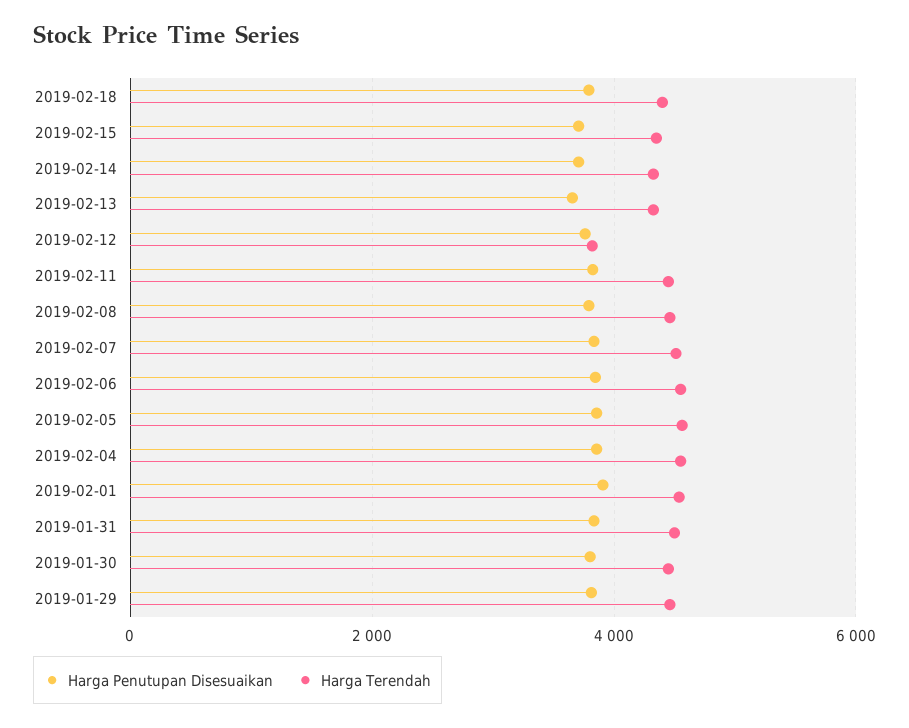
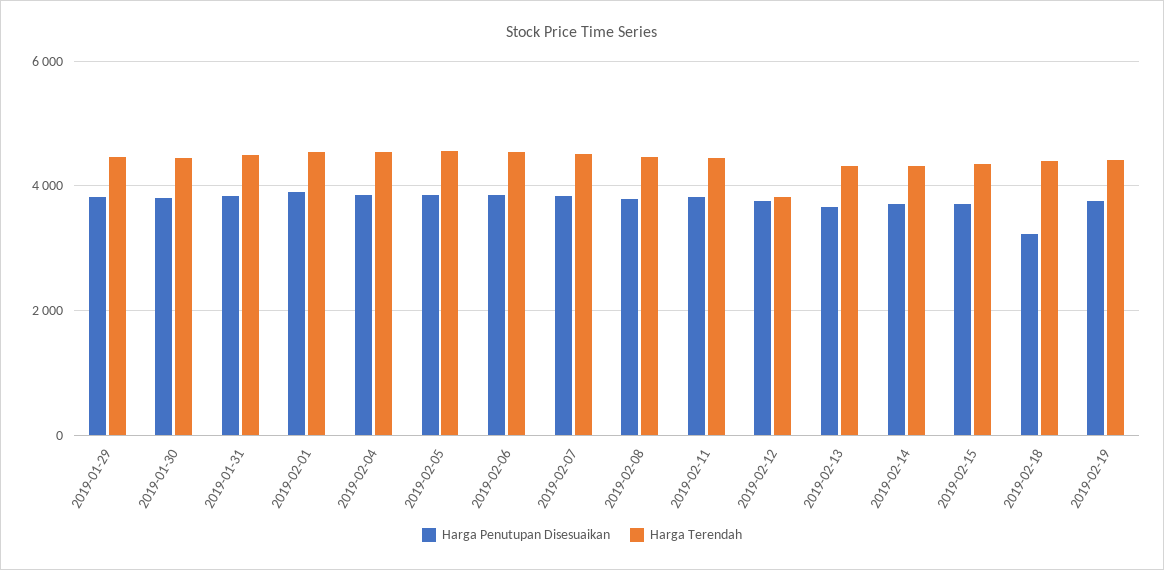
Harga Penutupan Disesuaikan, 2019-02-18: 3800 -> 3200
Harga Penutupan Disesuaikan, 2019-02-19: none -> 3800
Harga Terendah, 2019-02-19: none -> 4400

